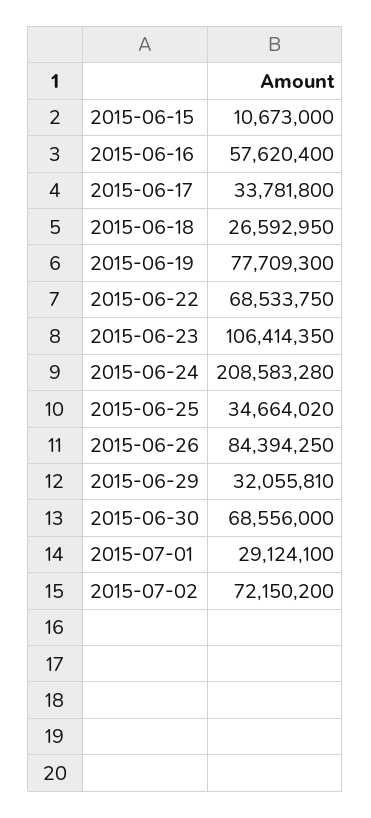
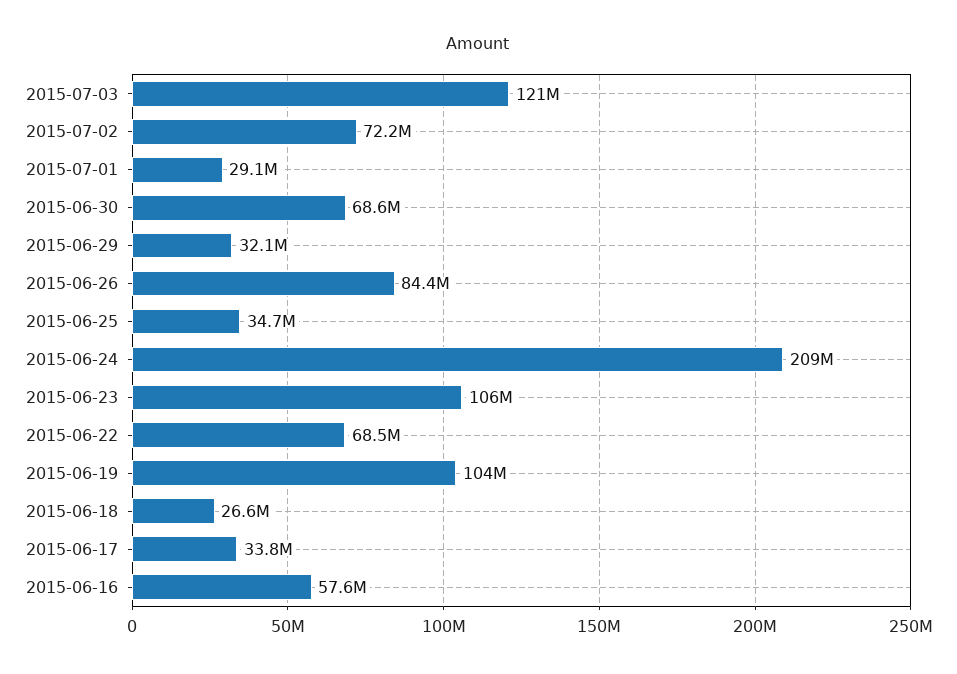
2015-06-15: 10673000 -> none
2015-06-19: 77709300 -> 104000000
2015-07-03: none -> 121000000

